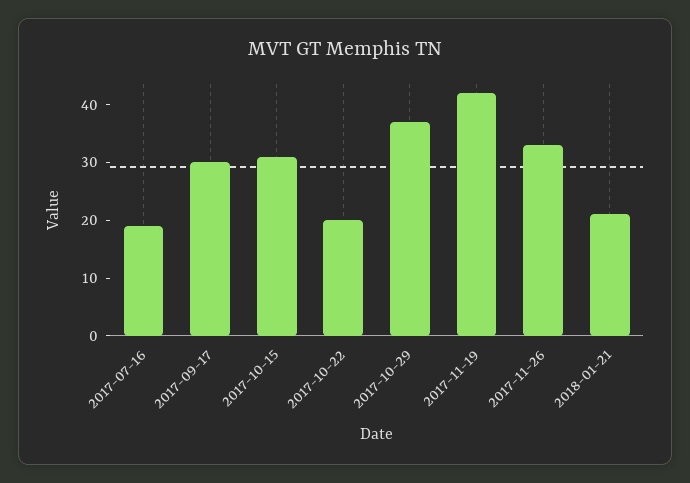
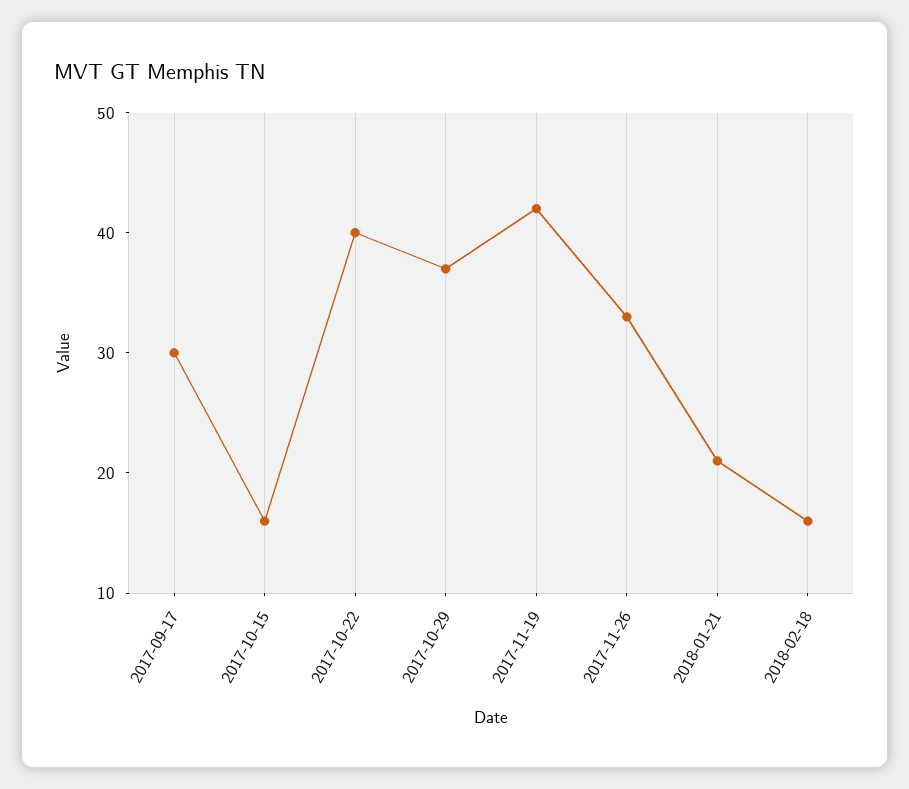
2017-07-16: 20 -> none
2017-10-15: 30 -> 16
2017-10-22: 20 -> 40
2018-02-18: none -> 16

